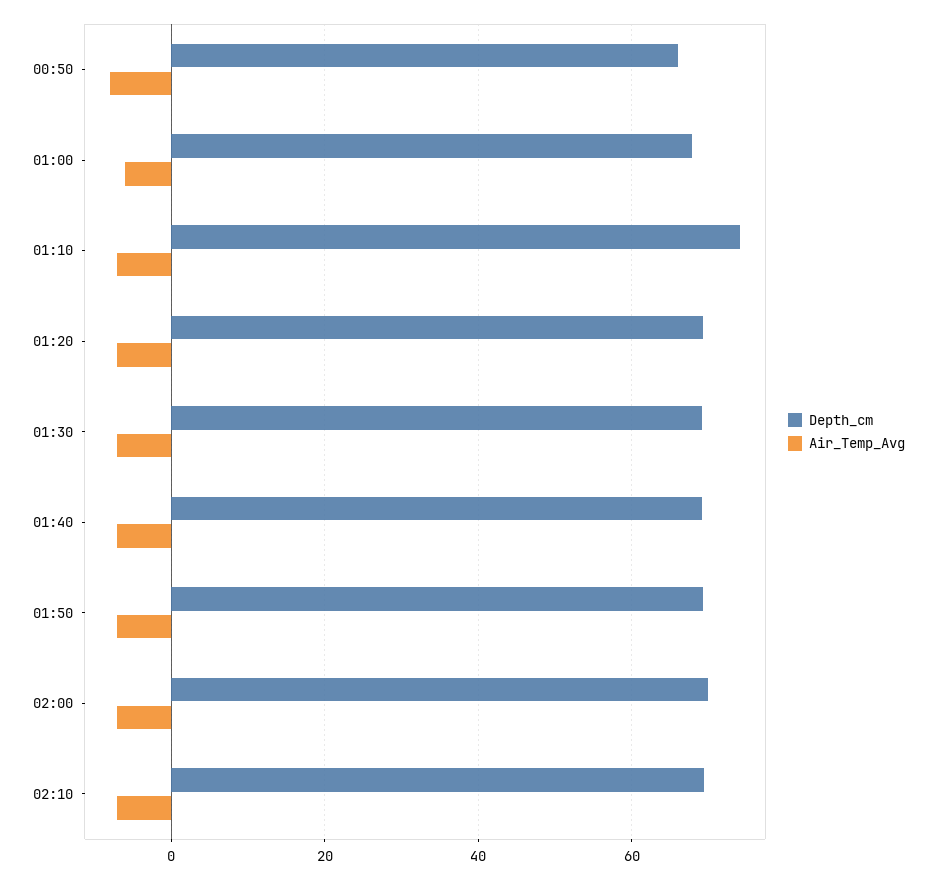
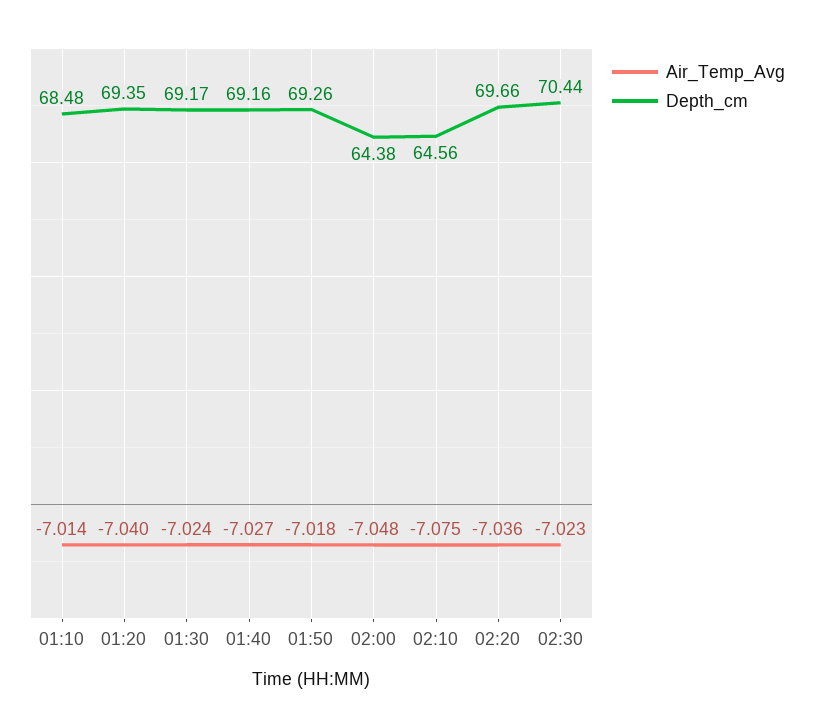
Depth_cm, 00:50: 66 -> none
Air_Temp_Avg, 00:50: -8 -> none
Depth_cm, 01:00: 68 -> none
Air_Temp_Avg, 01:00: -6 -> none
Depth_cm, 01:10: 74 -> 68.48
Depth_cm, 02:00: 70 -> 64.38
Depth_cm, 02:10: 70 -> 64.56
Air_Temp_Avg, 02:20: none -> -7.036
Depth_cm, 02:20: none -> 69.66
Air_Temp_Avg, 02:30: none -> -7.023
Depth_cm, 02:30: none -> 70.44

